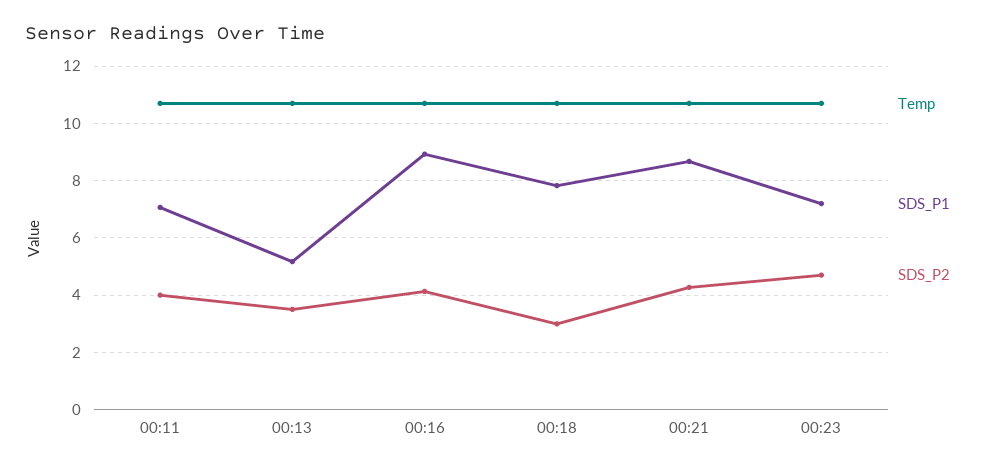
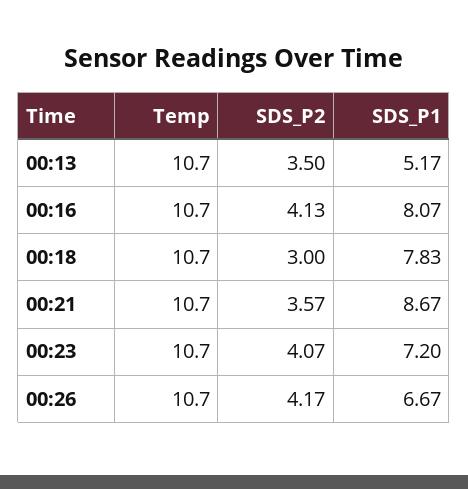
Temp, 00:11: 10.75 -> none
SDS_P1, 00:11: 7 -> none
SDS_P2, 00:11: 4 -> none
SDS_P1, 00:16: 9 -> 8.07
SDS_P2, 00:21: 4.25 -> 3.57
SDS_P2, 00:23: 4.75 -> 4.07
Temp, 00:26: none -> 10.7
SDS_P2, 00:26: none -> 4.17
SDS_P1, 00:26: none -> 6.67

